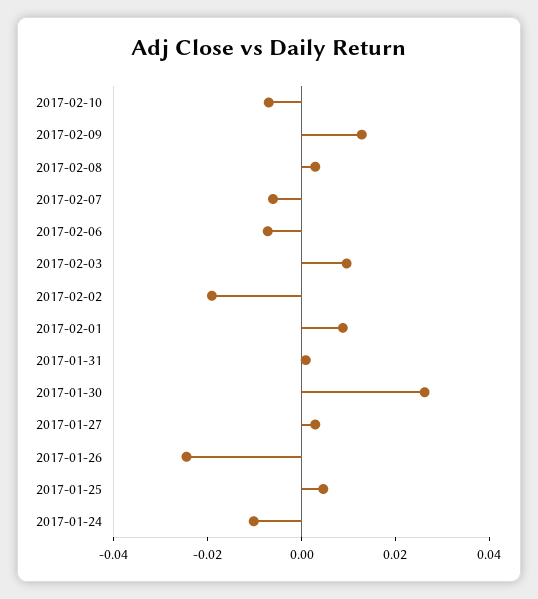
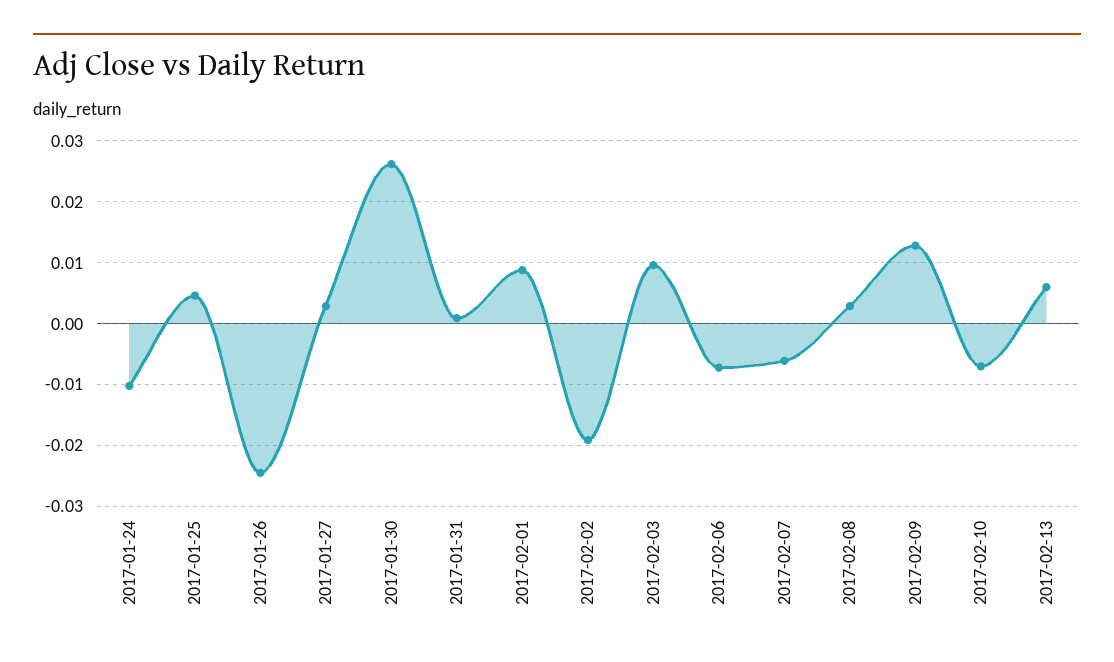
2017-02-13: none -> 0.006

